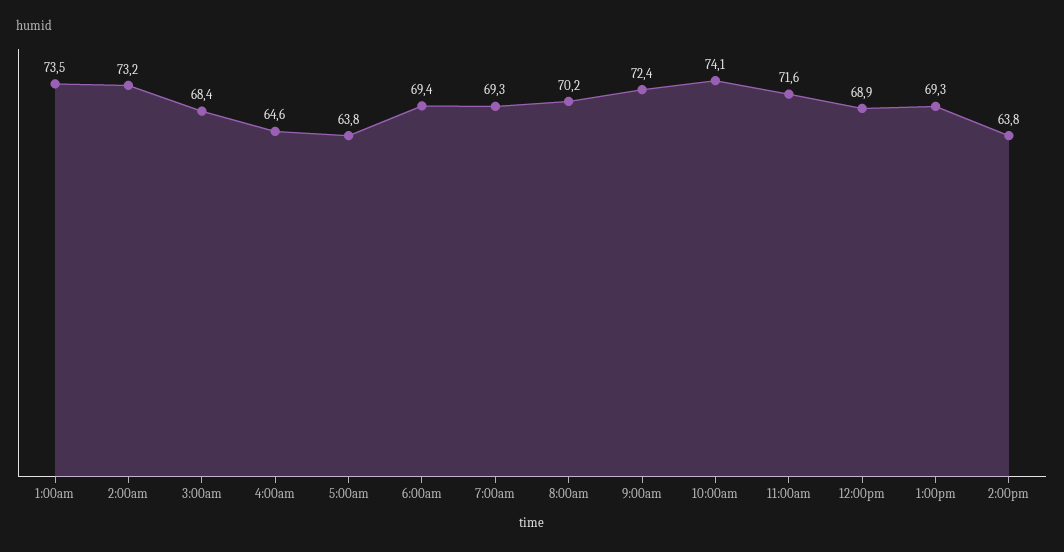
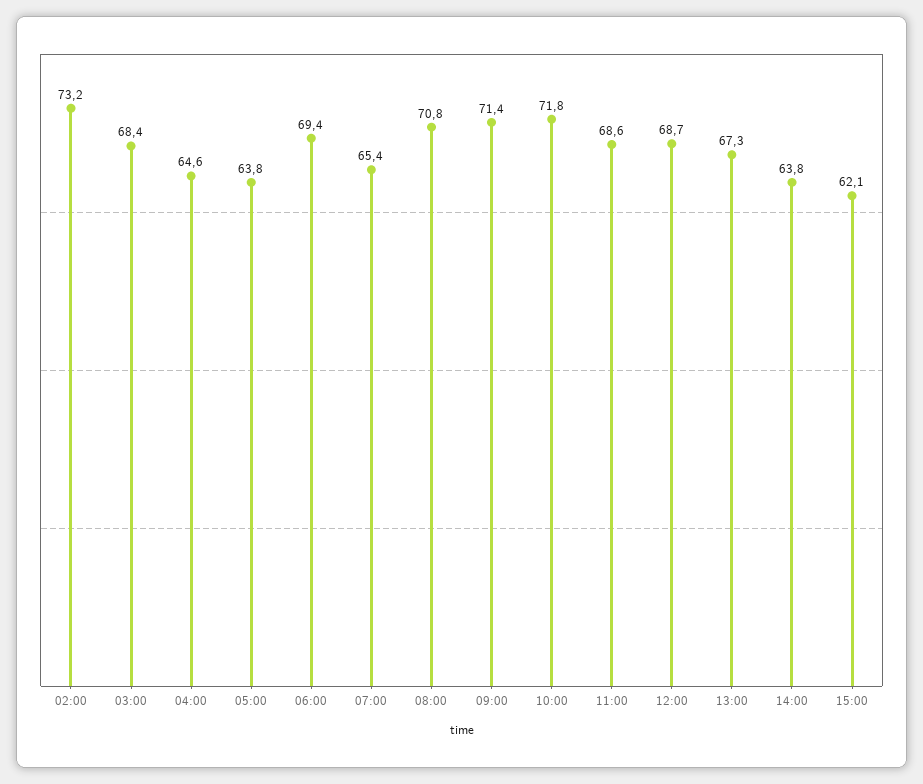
1:00am: 73.5 -> none
7:00am: 69.3 -> 65.4
8:00am: 70.2 -> 70.8
9:00am: 72.4 -> 71.4
10:00am: 74.1 -> 71.8
11:00am: 71.6 -> 68.6
12:00pm: 68.9 -> 68.7
1:00pm: 69.3 -> 67.3
15:00: none -> 62.1

